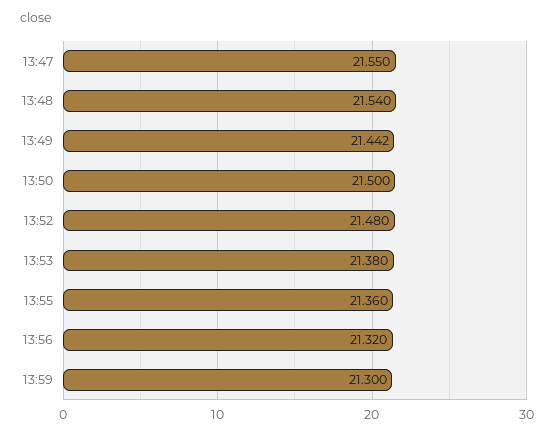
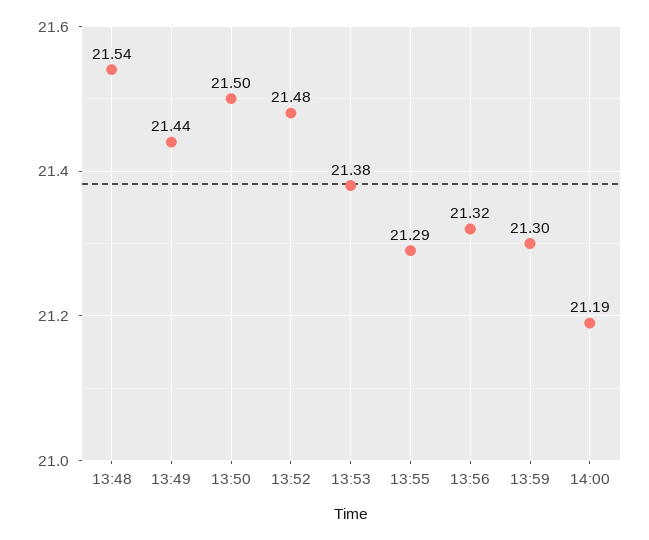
13:47: 21.55 -> none
13:55: 21.36 -> 21.29
14:00: none -> 21.19

